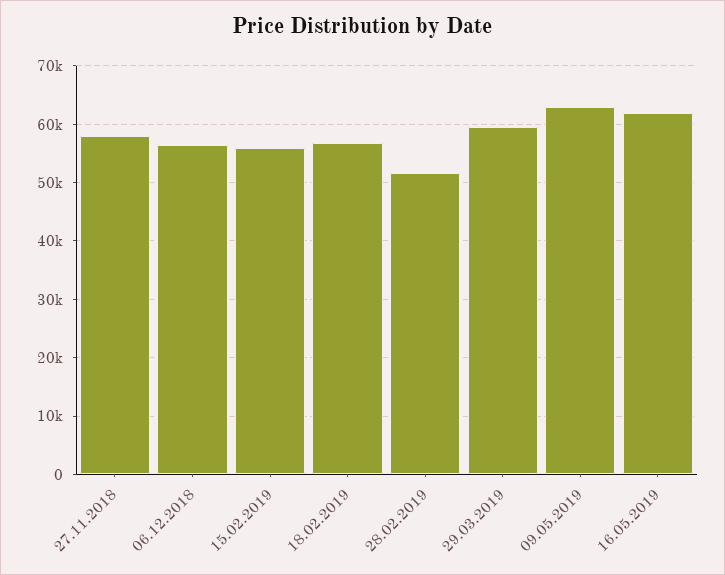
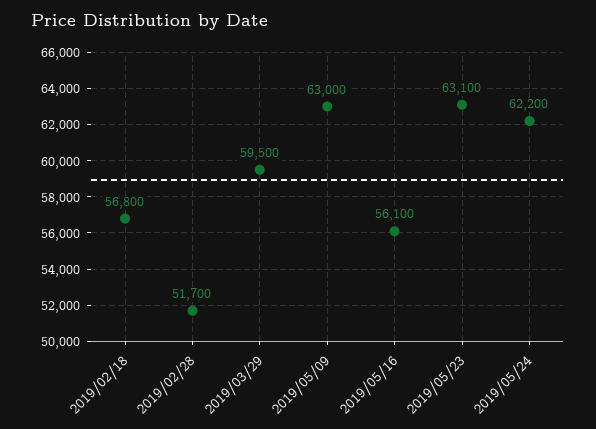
27.11.2018: 58000 -> none
06.12.2018: 56000 -> none
15.02.2019: 56000 -> none
16.05.2019: 62000 -> 56100
2019/05/23: none -> 63100
2019/05/24: none -> 62200

